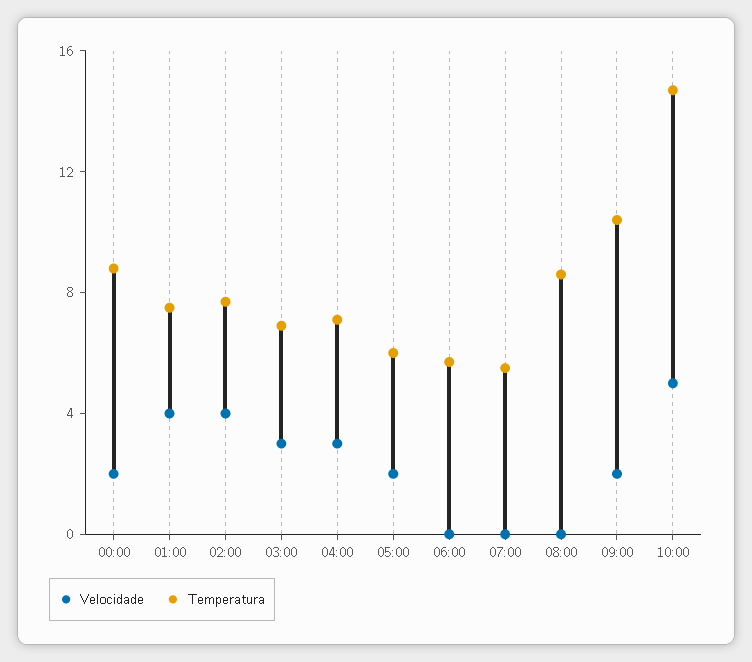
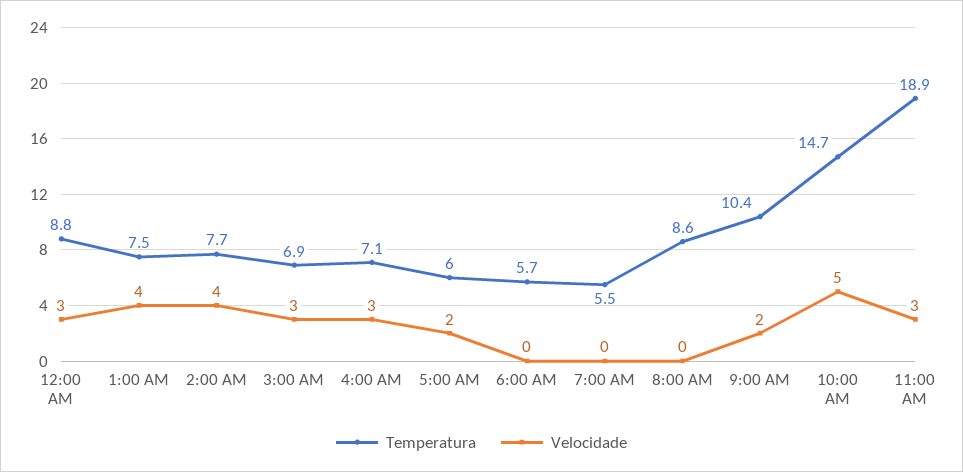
Velocidade, 00:00: 2 -> 3
Temperatura, 11:00 AM: none -> 18.9
Velocidade, 11:00 AM: none -> 3

